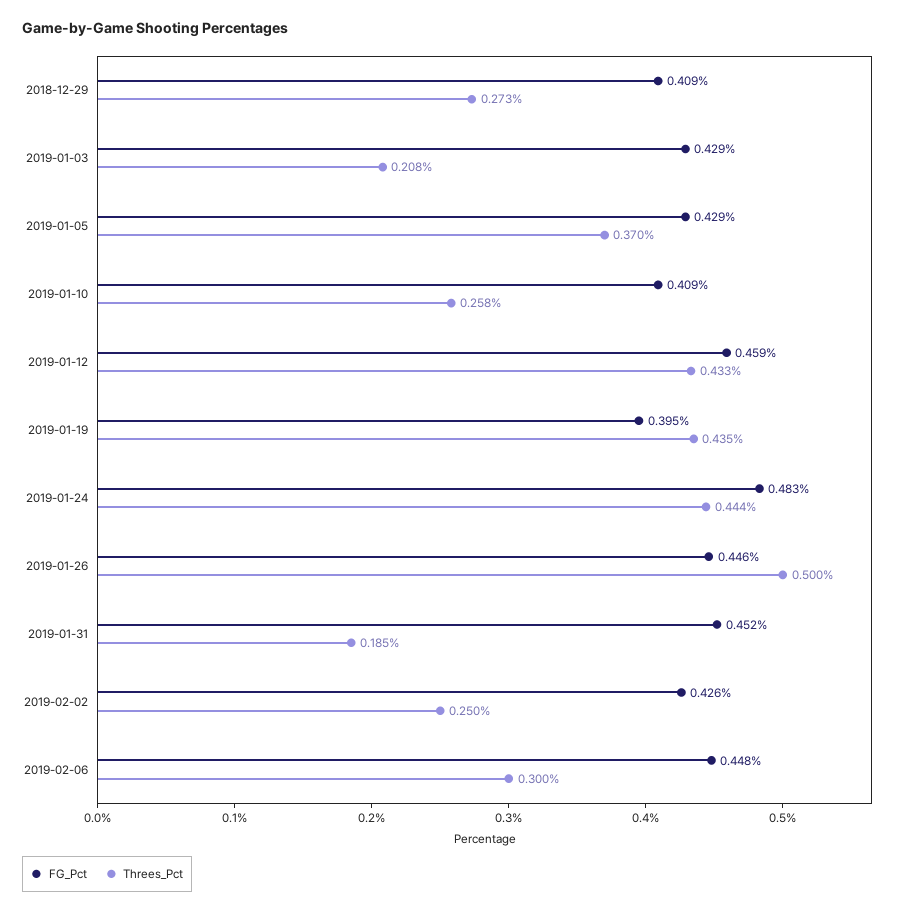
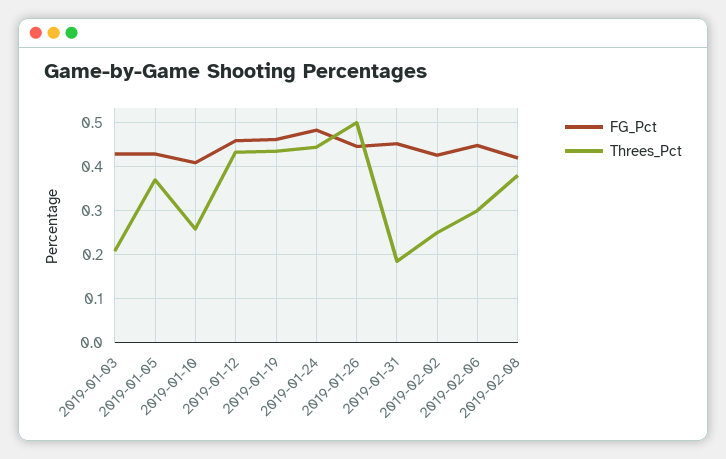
FG_Pct, 2018-12-29: 0.409 -> none
Threes_Pct, 2018-12-29: 0.273 -> none
FG_Pct, 2019-01-19: 0.395 -> 0.46
FG_Pct, 2019-02-08: none -> 0.42
Threes_Pct, 2019-02-08: none -> 0.38

